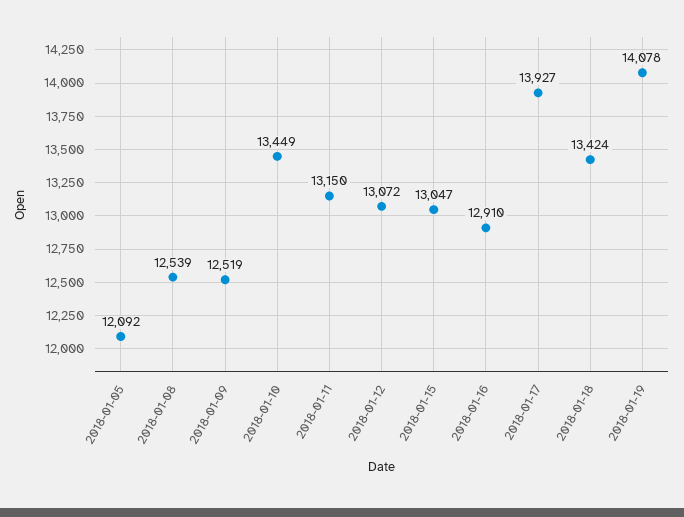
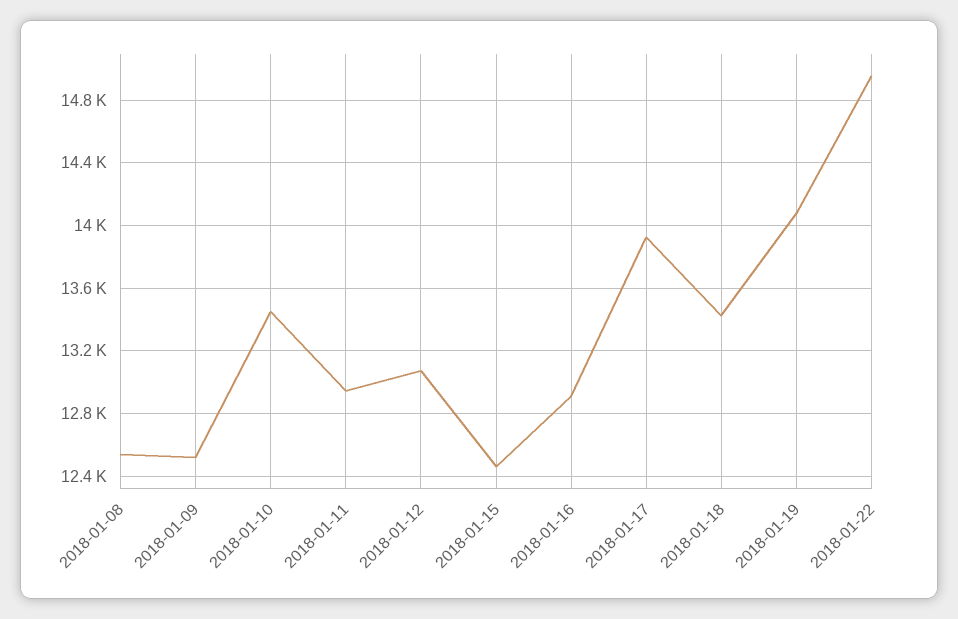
2018-01-05: 12092 -> none
2018-01-11: 13150 -> 12950
2018-01-15: 13047 -> 12450
2018-01-22: none -> 14950

